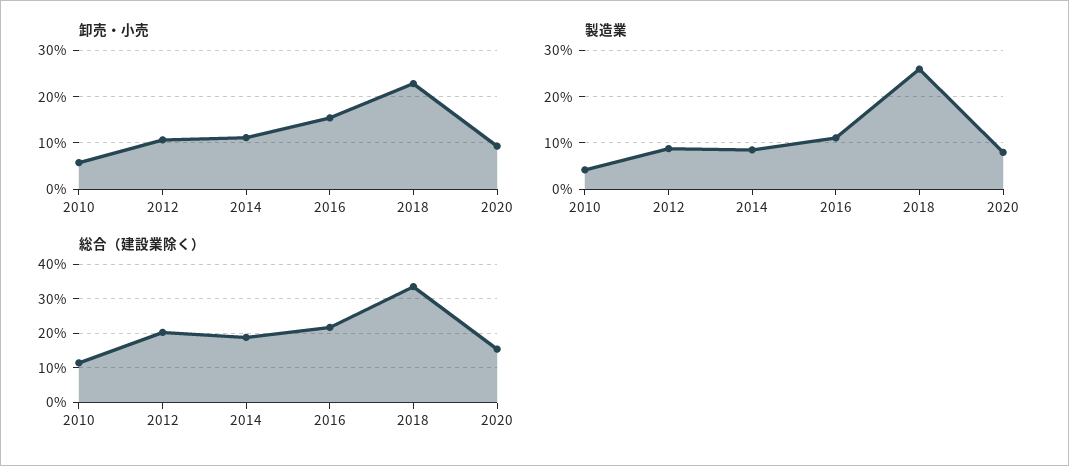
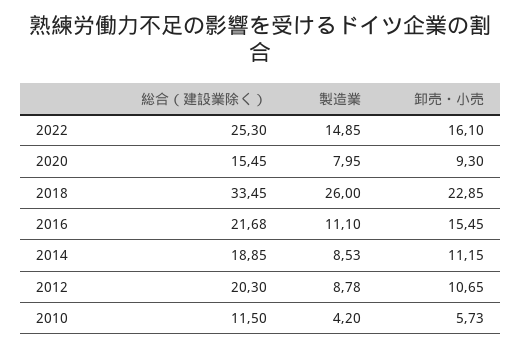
総合（建設業除く）, 2022: none -> 25.3
製造業, 2022: none -> 14.85
卸売・小売, 2022: none -> 16.1

